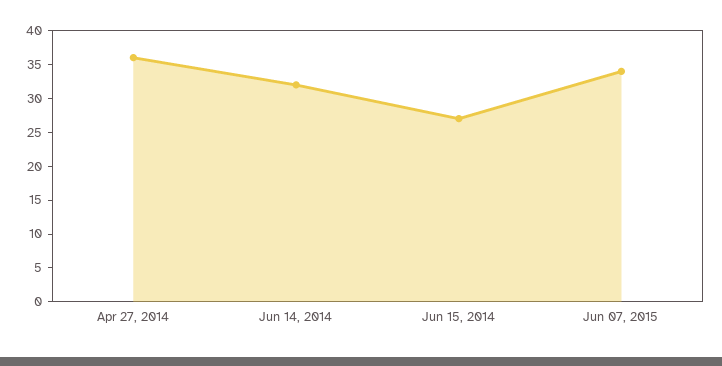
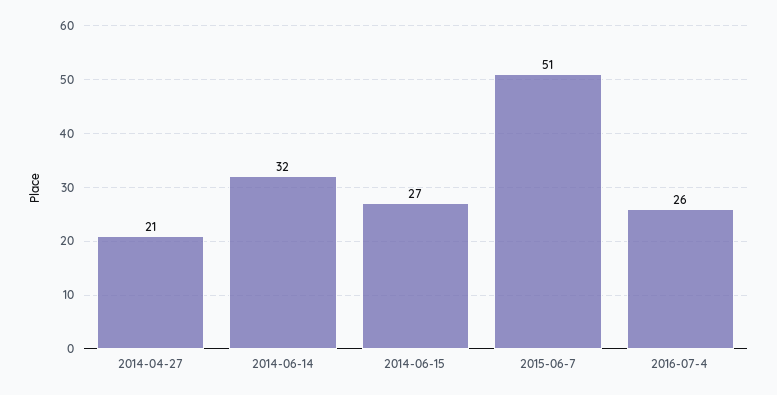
Apr 27, 2014: 35 -> 21
Jun 07, 2015: 35 -> 51
2016-07-4: none -> 26

